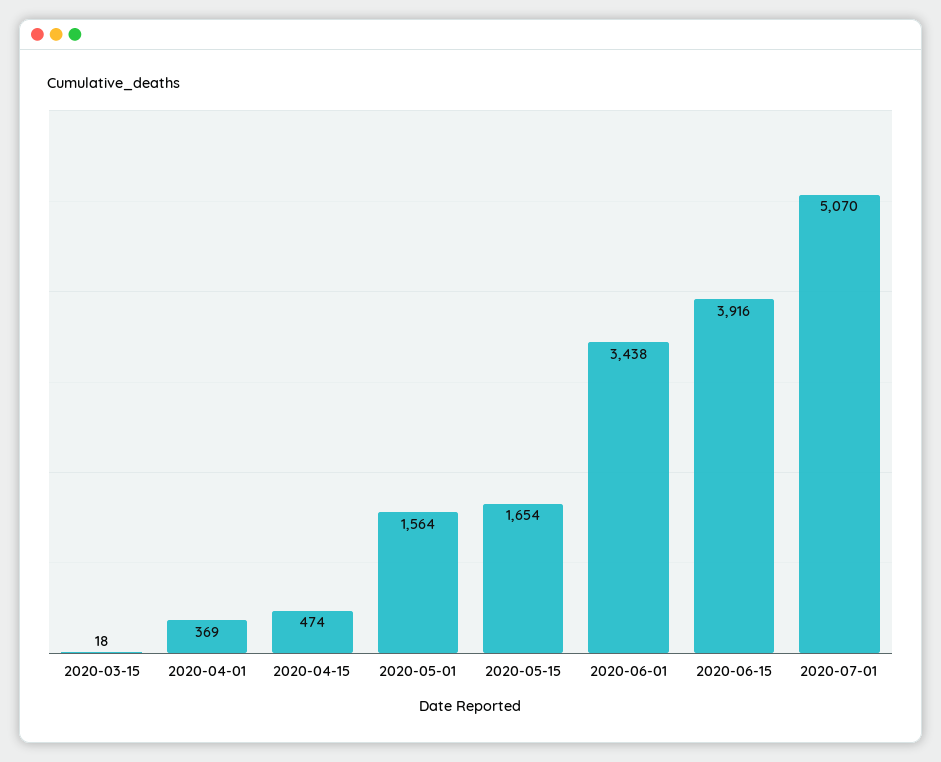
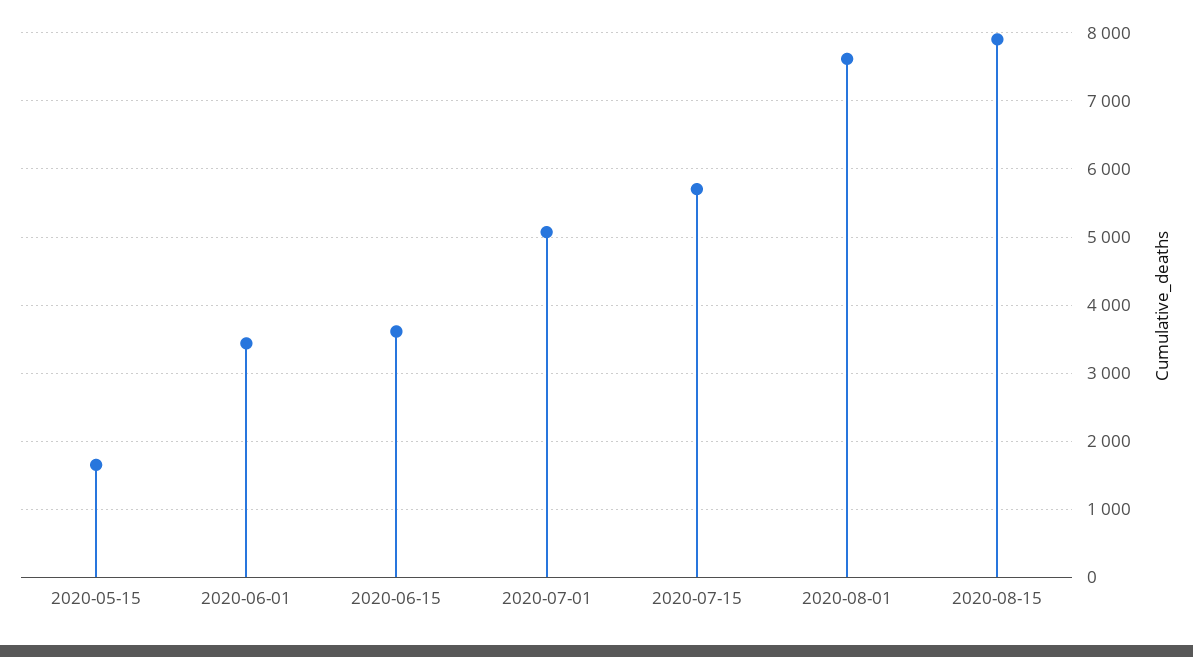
2020-03-15: 18 -> none
2020-04-01: 369 -> none
2020-04-15: 474 -> none
2020-05-01: 1564 -> none
2020-06-15: 3916 -> 3600
2020-07-15: none -> 5700
2020-08-01: none -> 7600
2020-08-15: none -> 7900

